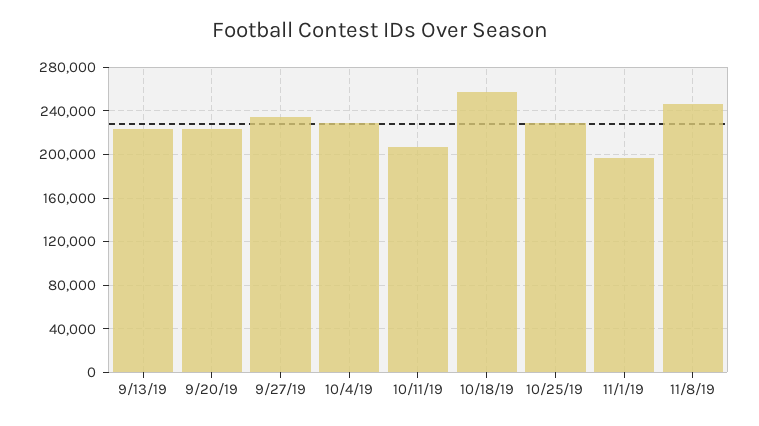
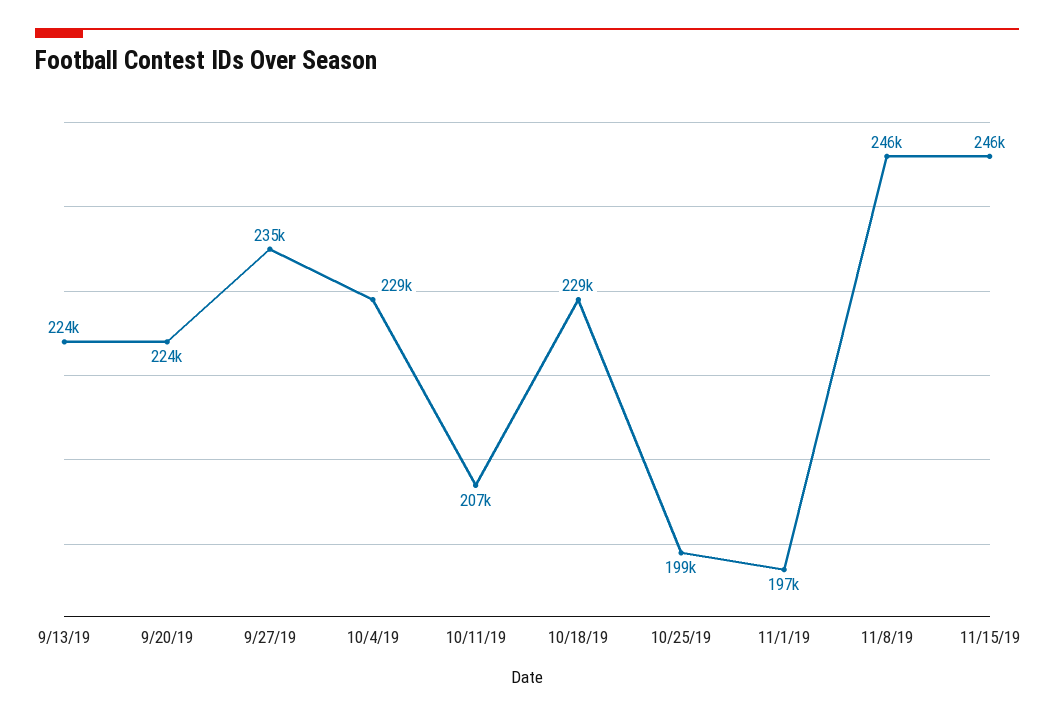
10/18/19: 260000 -> 229000
10/25/19: 230000 -> 199000
11/15/19: none -> 246000

